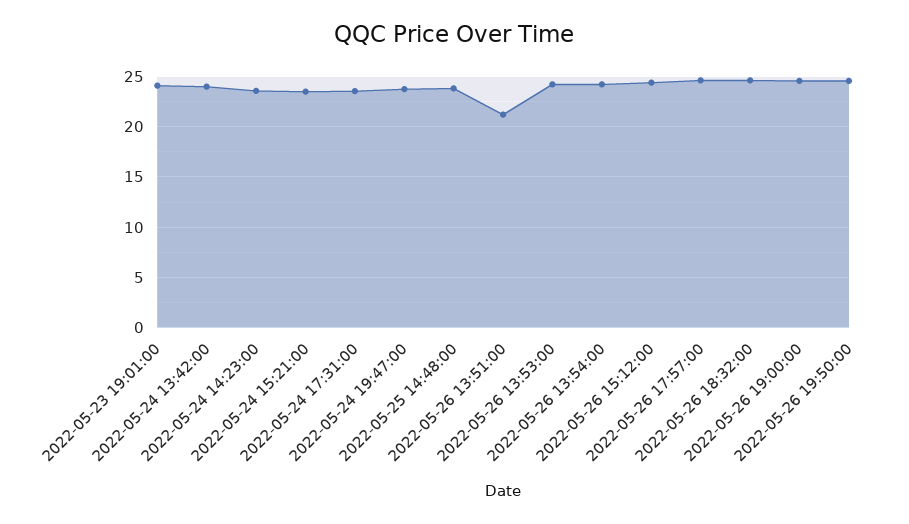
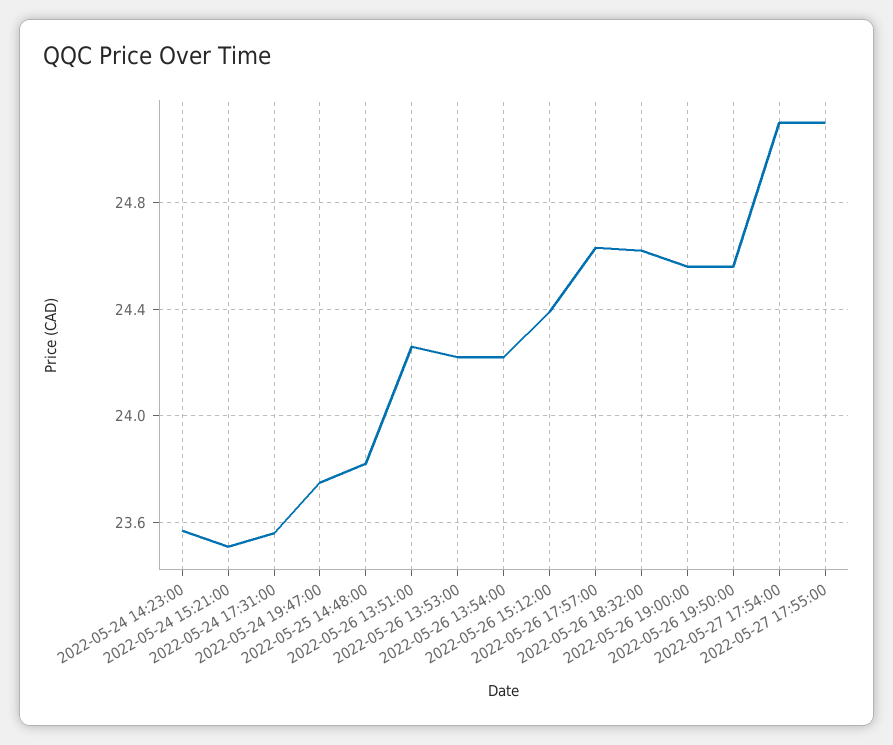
2022-05-23 19:01:00: 24 -> none
2022-05-24 13:42:00: 24 -> none
2022-05-26 13:51:00: 21 -> 24.25
2022-05-27 17:54:00: none -> 25.1
2022-05-27 17:55:00: none -> 25.1

